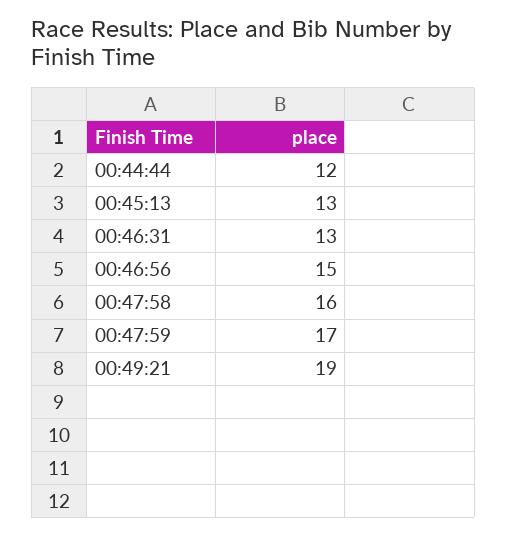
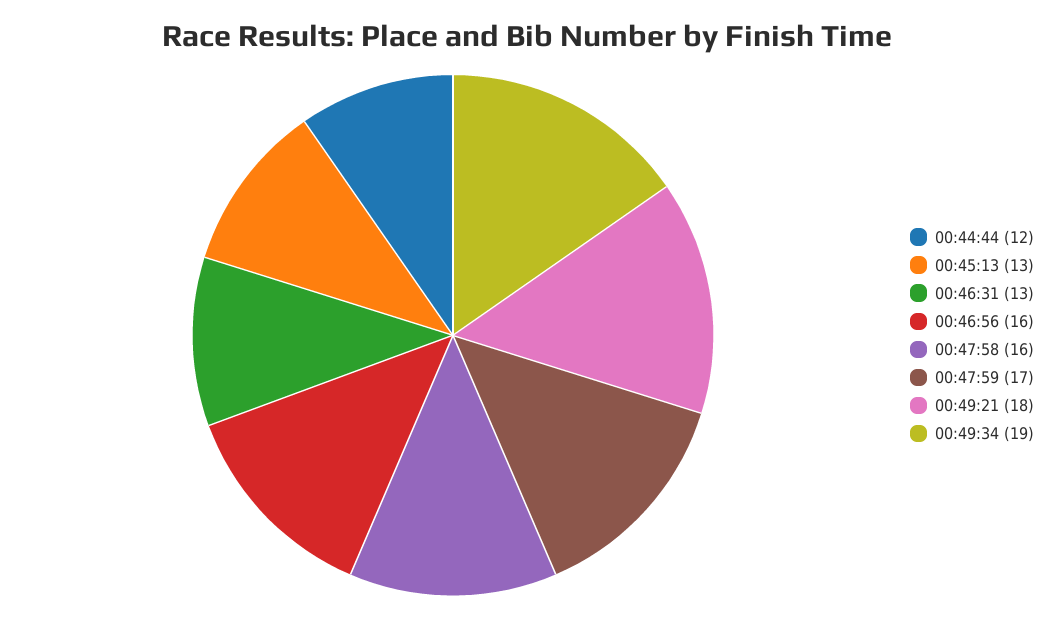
00:46:56: 15 -> 16
00:49:21: 19 -> 18
00:49:34: none -> 19

